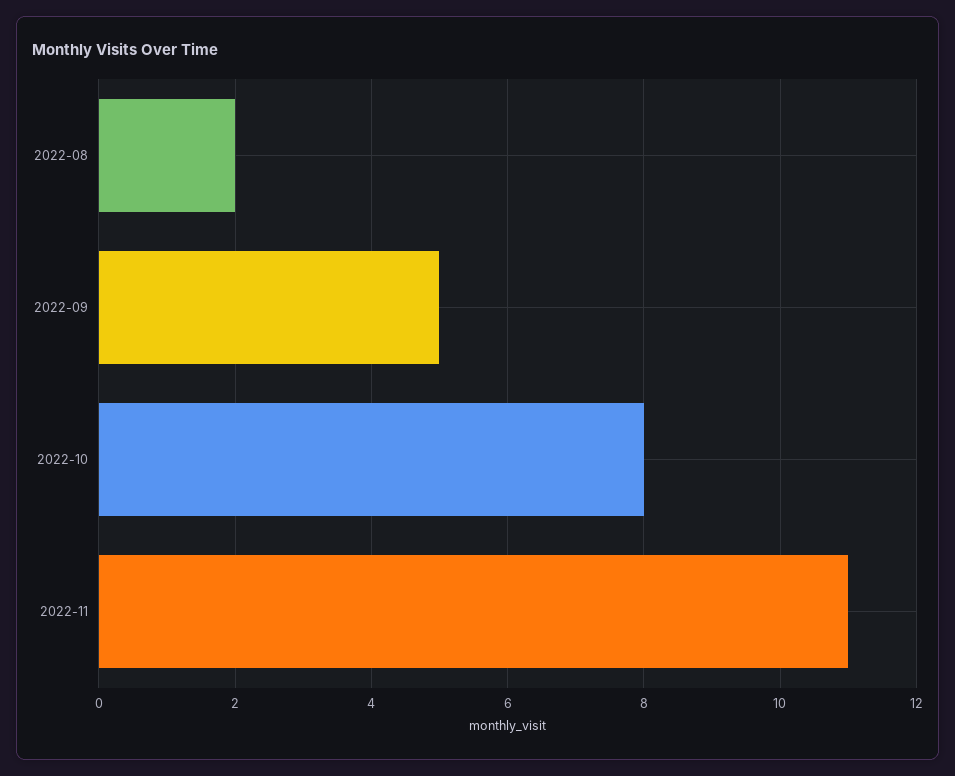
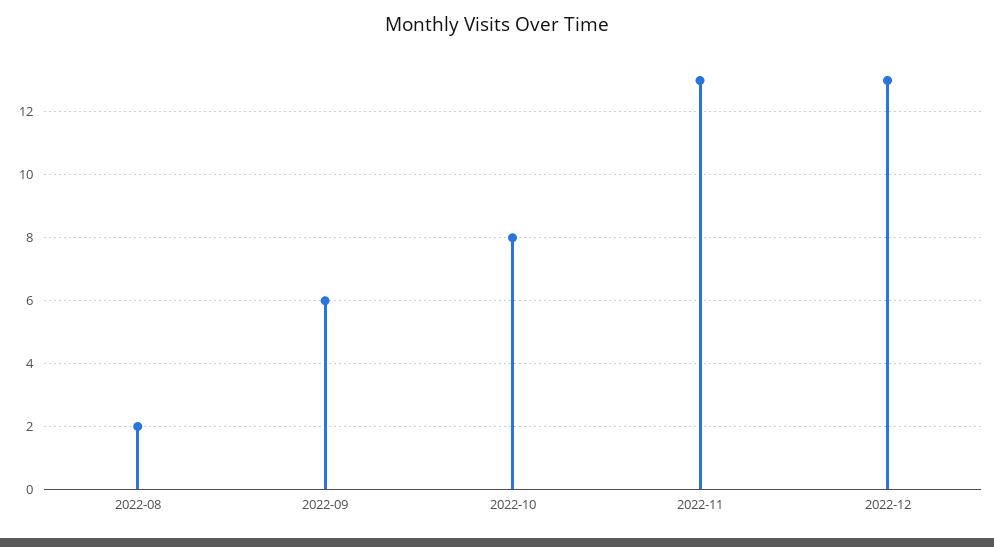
2022-09: 5 -> 6
2022-11: 11 -> 13
2022-12: none -> 13

